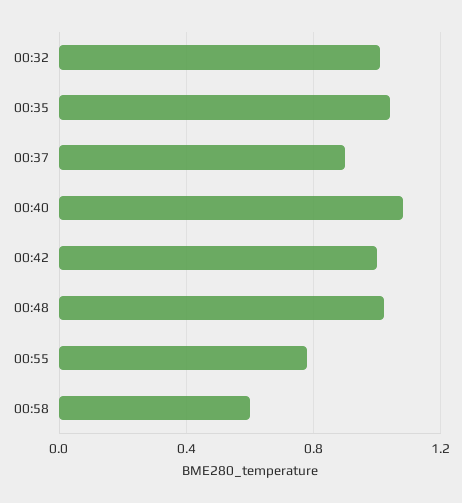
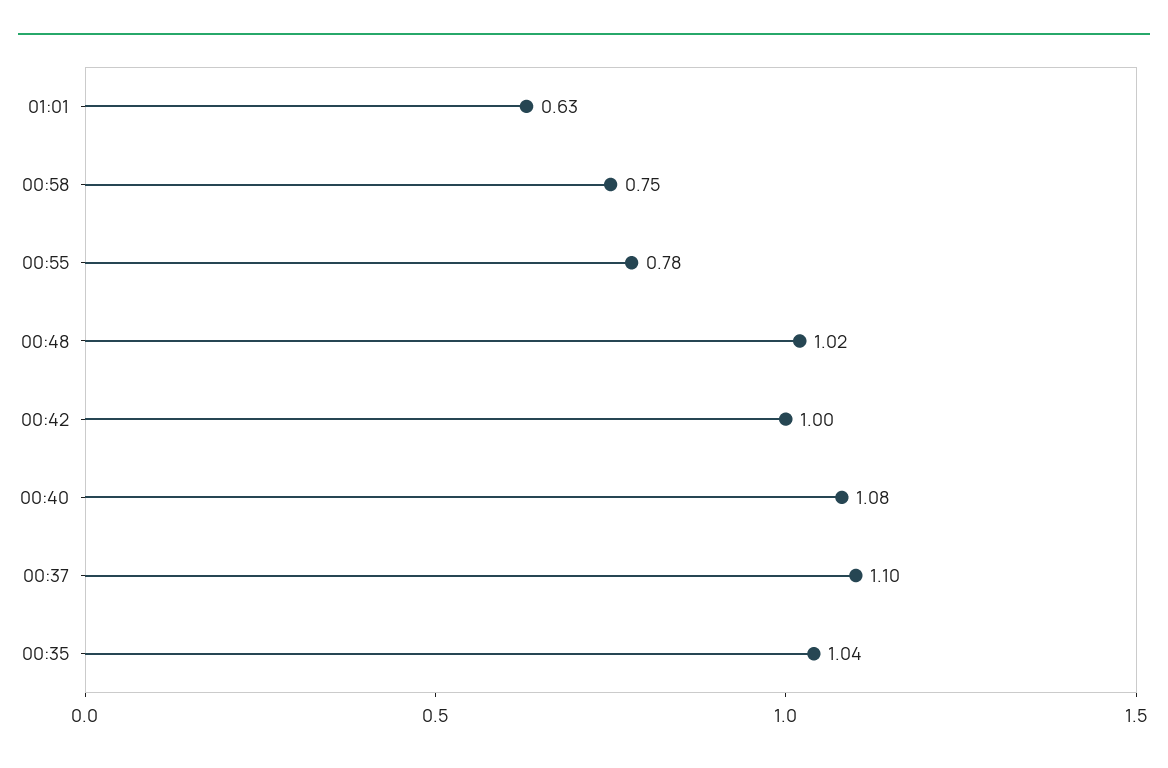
00:32: 1 -> none
00:37: 0.9 -> 1.1
00:58: 0.6 -> 0.75
01:01: none -> 0.63

